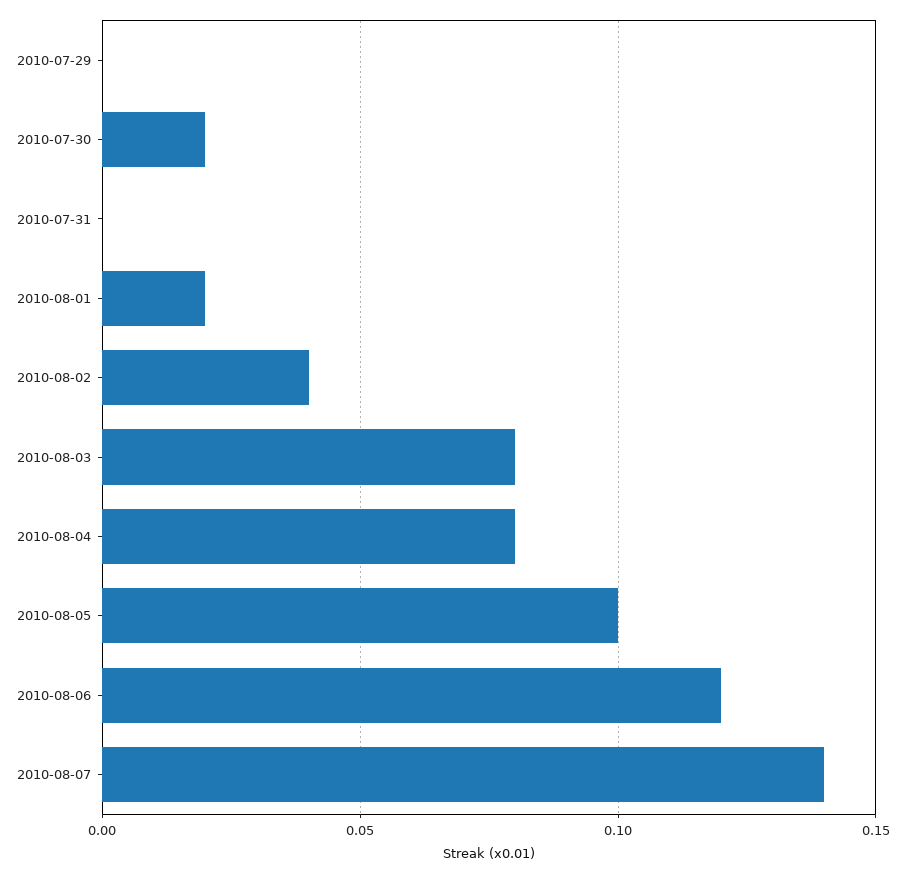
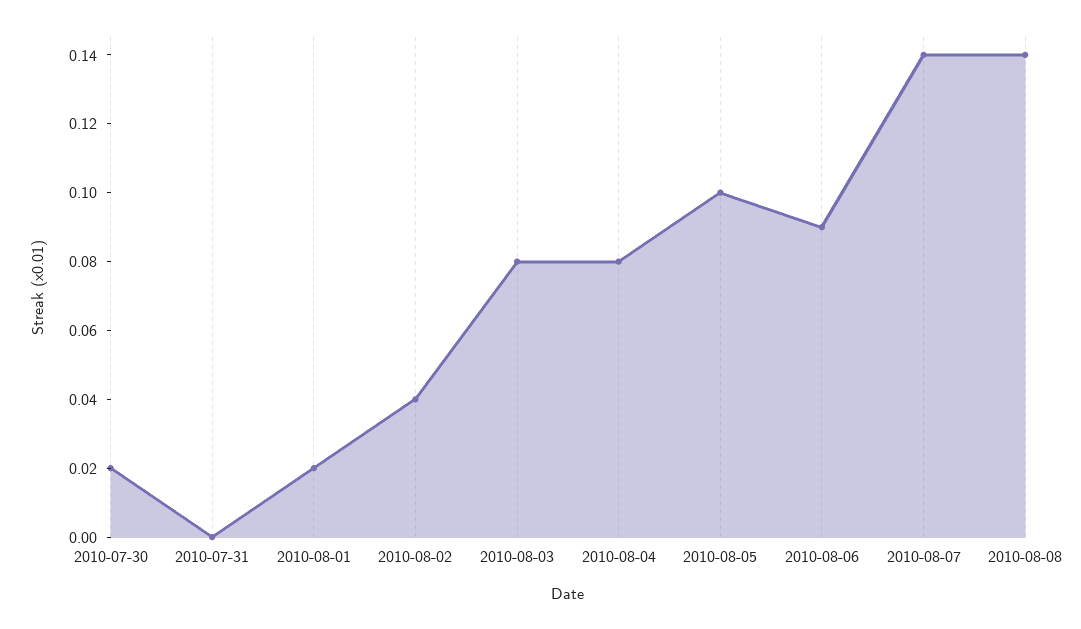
2010-07-29: 0 -> none
2010-08-06: 0.12 -> 0.09
2010-08-08: none -> 0.14

